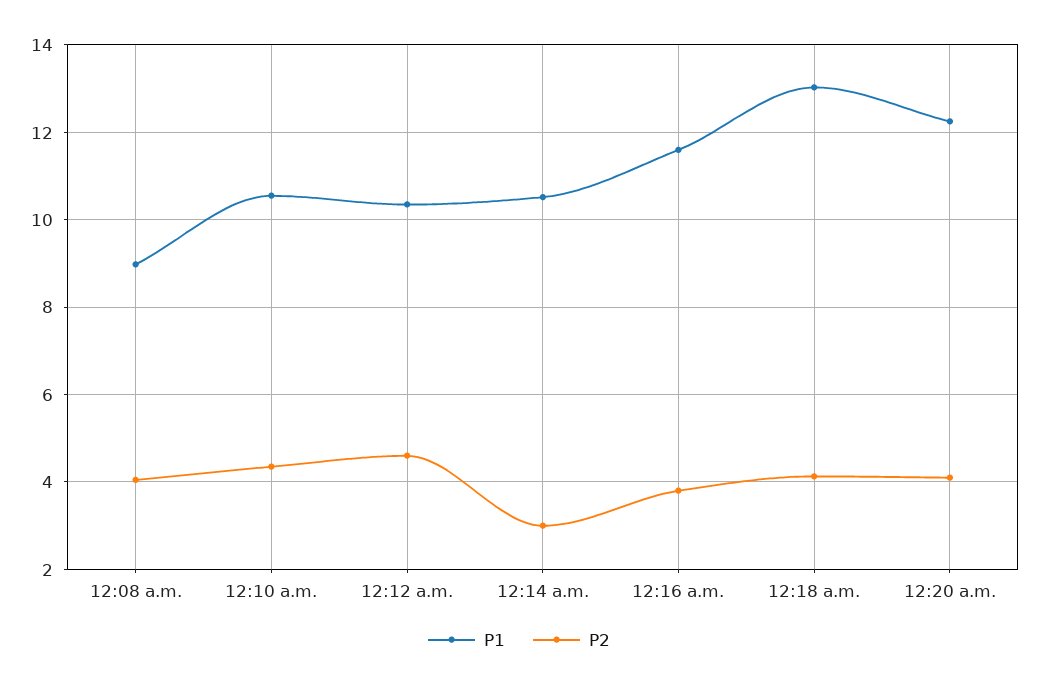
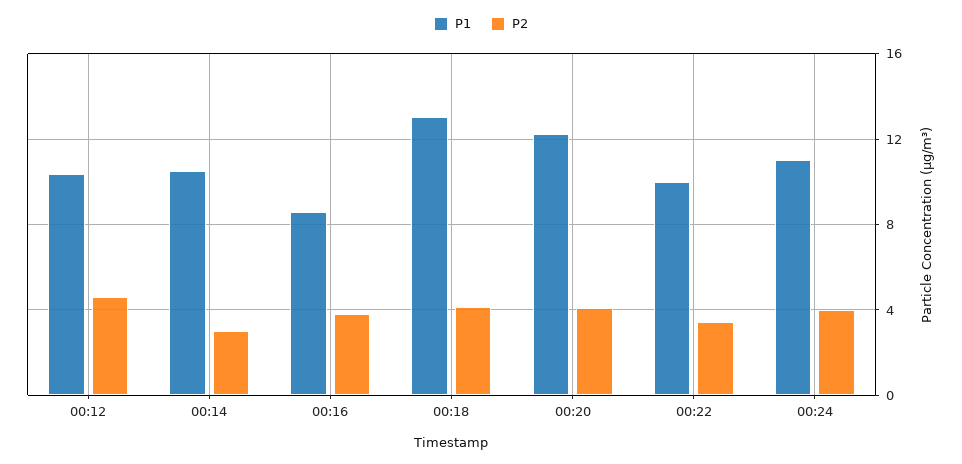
P1, 12:08 a.m.: 9 -> none
P2, 12:08 a.m.: 4 -> none
P1, 12:10 a.m.: 10.6 -> none
P2, 12:10 a.m.: 4.4 -> none
P1, 12:16 a.m.: 11.6 -> 8.5
P1, 00:22: none -> 10
P2, 00:22: none -> 3.5
P1, 00:24: none -> 11
P2, 00:24: none -> 4

